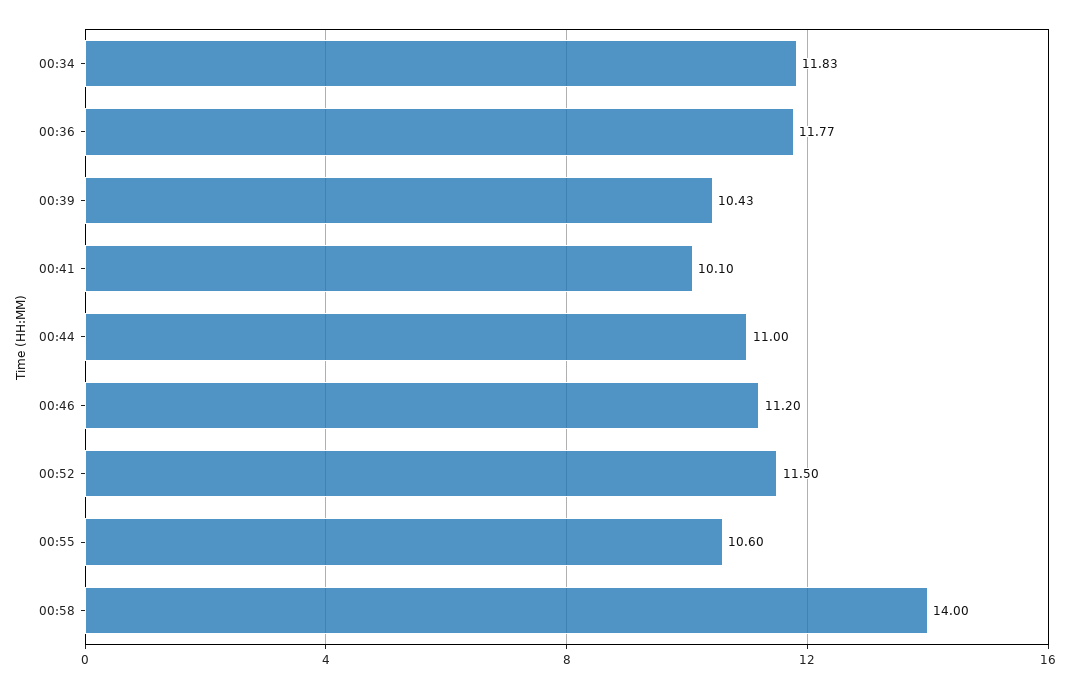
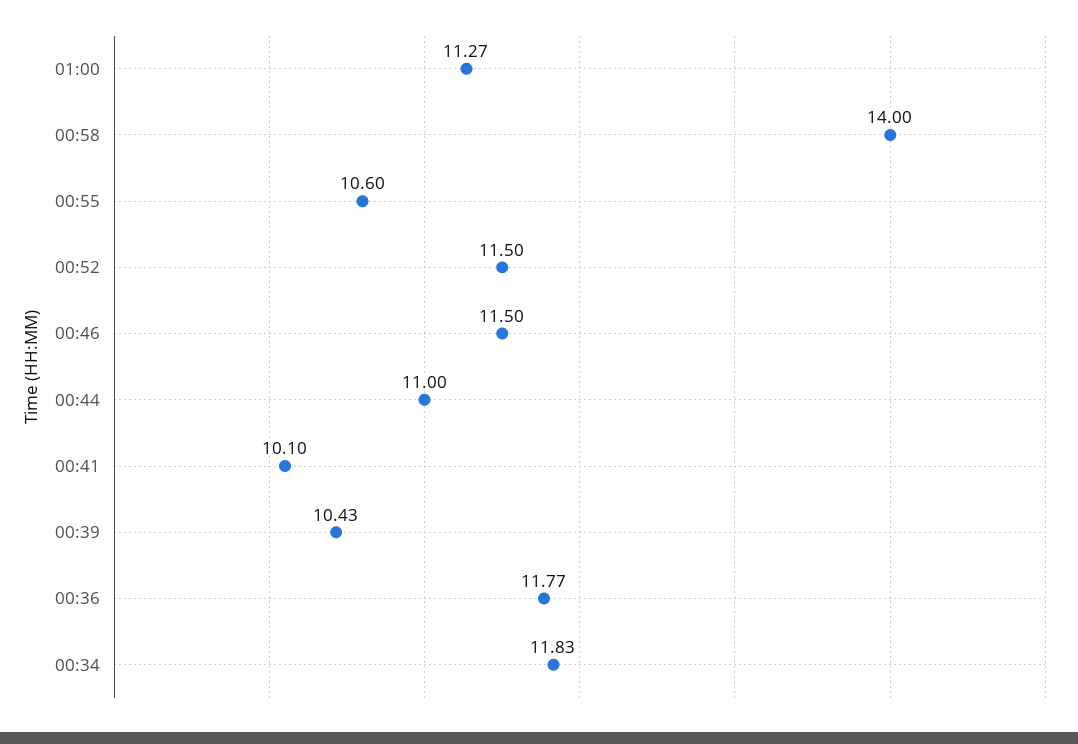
00:46: 11.2 -> 11.5
01:00: none -> 11.27

